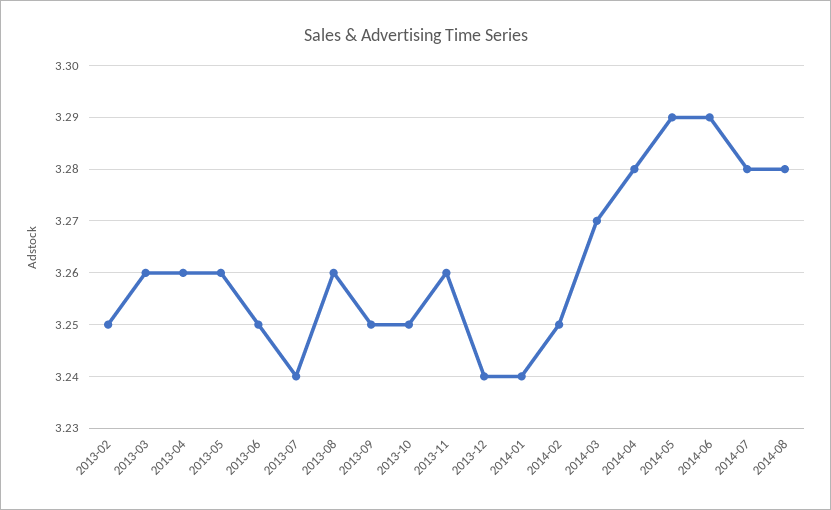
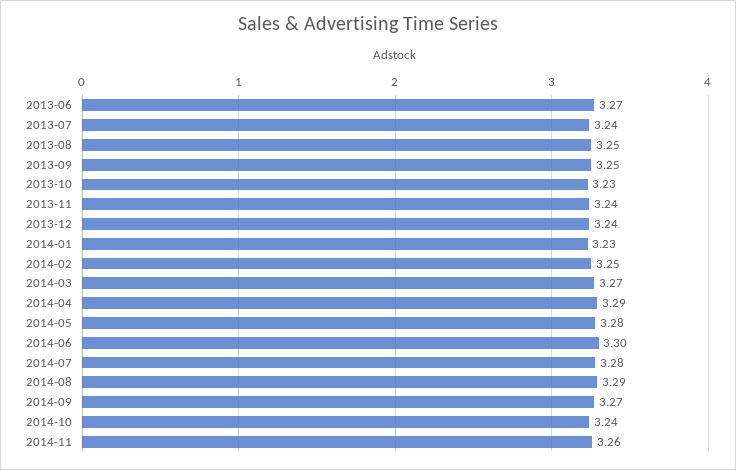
2013-02: 3.25 -> none
2013-03: 3.26 -> none
2013-04: 3.26 -> none
2013-05: 3.26 -> none
2013-06: 3.25 -> 3.27
2013-08: 3.26 -> 3.25
2013-10: 3.25 -> 3.23
2013-11: 3.26 -> 3.24
2014-01: 3.24 -> 3.23
2014-04: 3.28 -> 3.29
2014-05: 3.29 -> 3.28
2014-06: 3.29 -> 3.3
2014-08: 3.28 -> 3.29
2014-09: none -> 3.27
2014-10: none -> 3.24
2014-11: none -> 3.26

